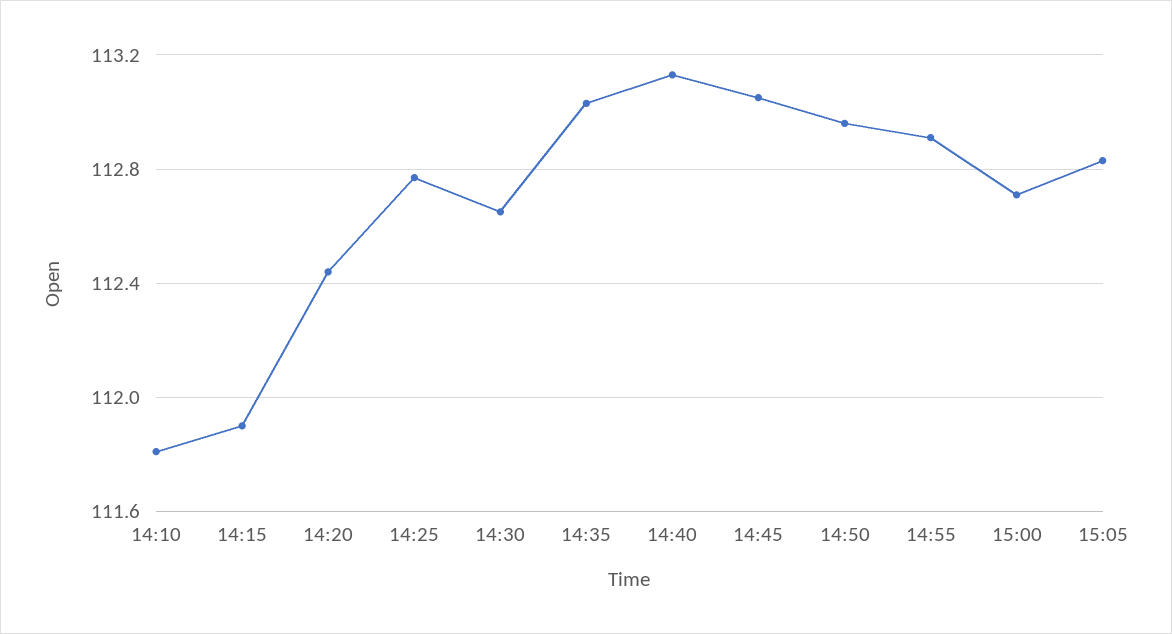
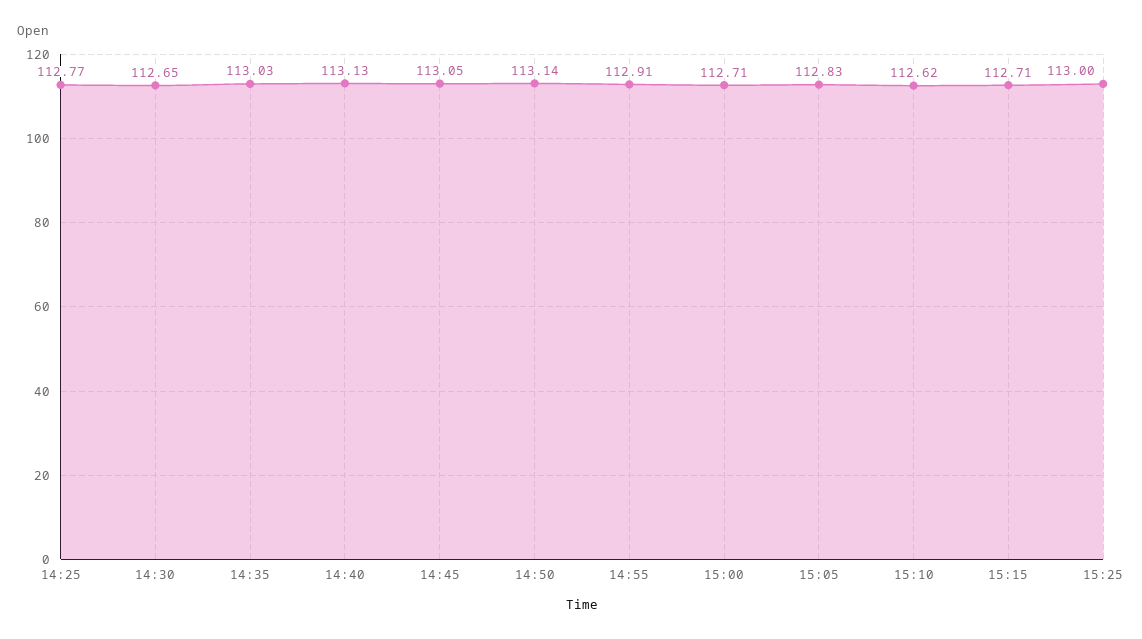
14:10: 111.8 -> none
14:15: 111.9 -> none
14:20: 112.45 -> none
14:50: 112.95 -> 113.14
15:10: none -> 112.62
15:15: none -> 112.71
15:25: none -> 113

